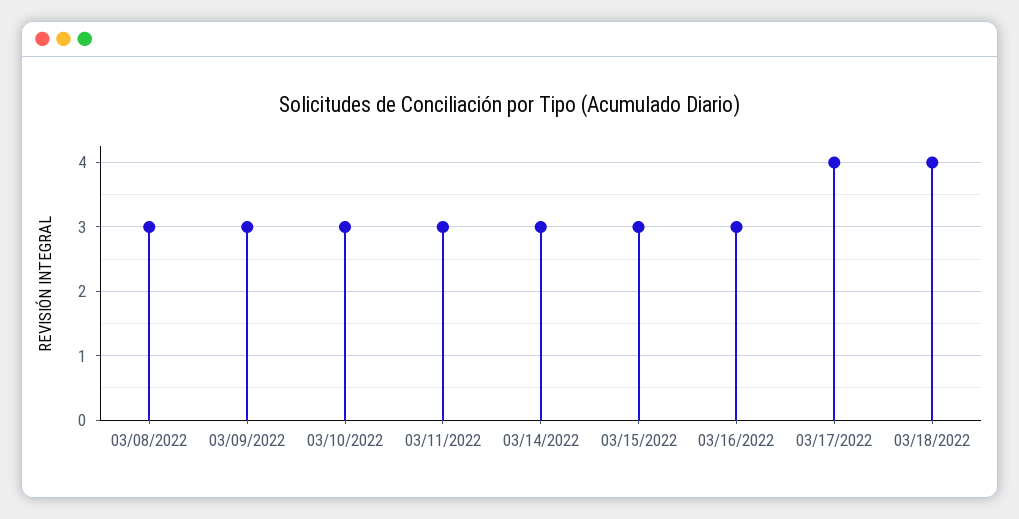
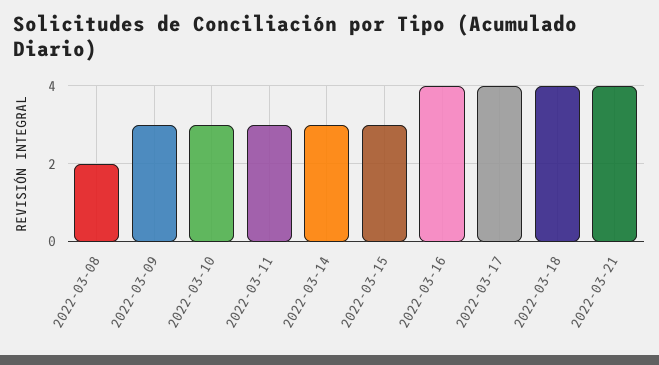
03/08/2022: 3 -> 2
03/16/2022: 3 -> 4
2022-03-21: none -> 4

